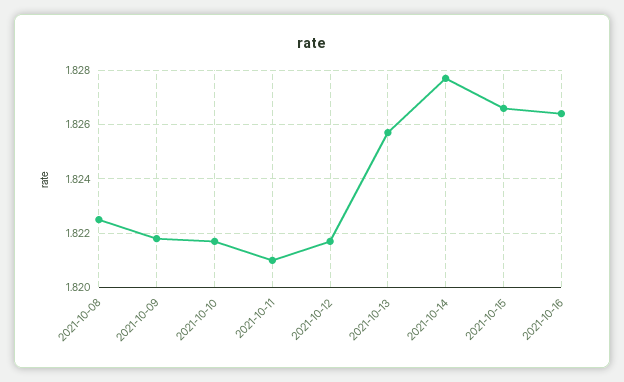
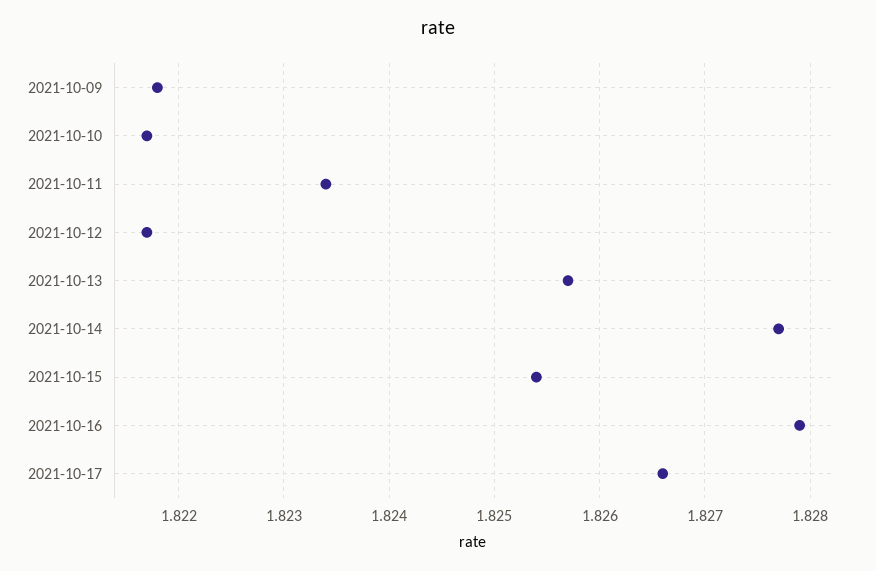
2021-10-08: 1.8225 -> none
2021-10-11: 1.821 -> 1.8234
2021-10-15: 1.8265 -> 1.8254
2021-10-16: 1.8265 -> 1.8279
2021-10-17: none -> 1.8266

